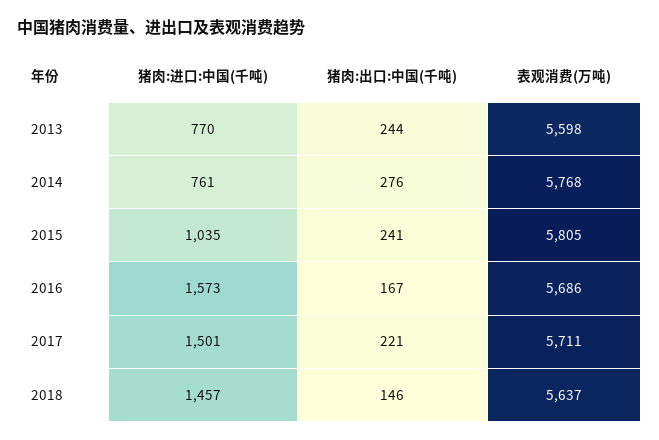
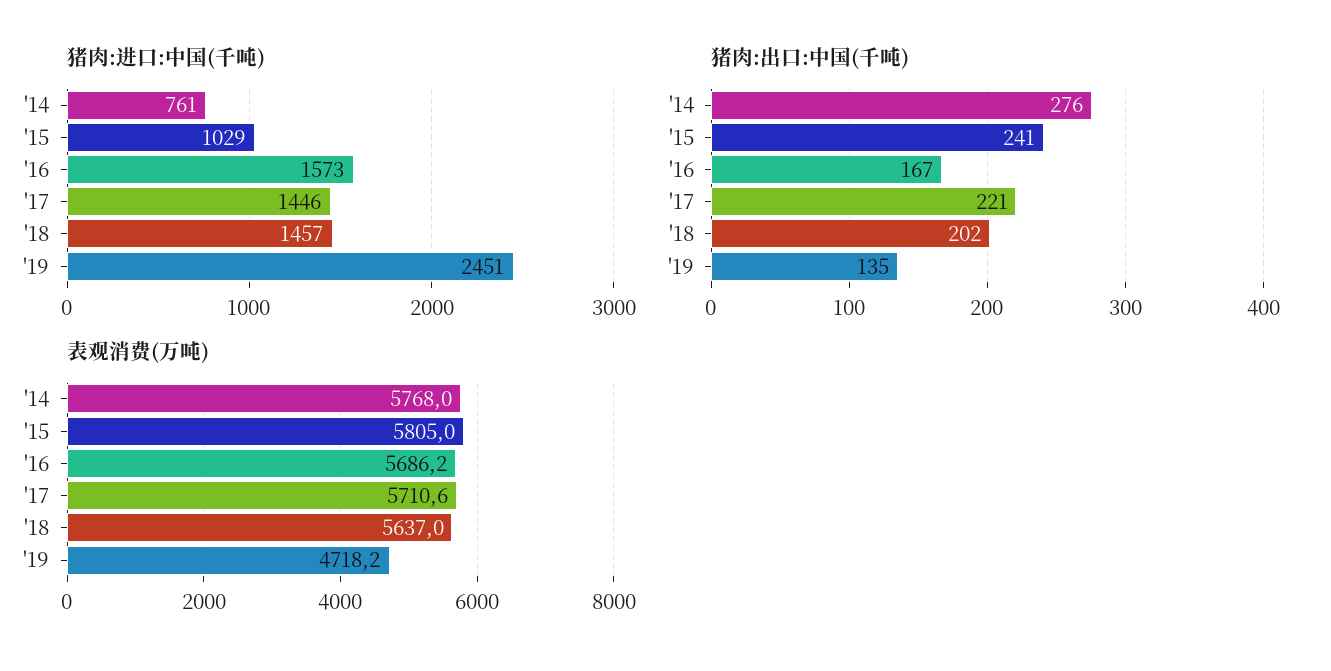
猪肉:进口:中国(千吨), 2013: 770 -> none
猪肉:出口:中国(千吨), 2013: 244 -> none
表观消费(万吨), 2013: 5598 -> none
猪肉:进口:中国(千吨), 2015: 1035 -> 1029
猪肉:进口:中国(千吨), 2017: 1501 -> 1446
猪肉:出口:中国(千吨), 2018: 146 -> 202
猪肉:进口:中国(千吨), '19: none -> 2451
猪肉:出口:中国(千吨), '19: none -> 135
表观消费(万吨), '19: none -> 4718.2

